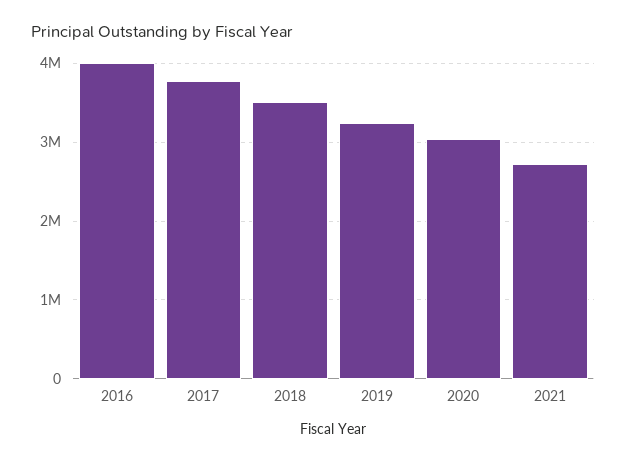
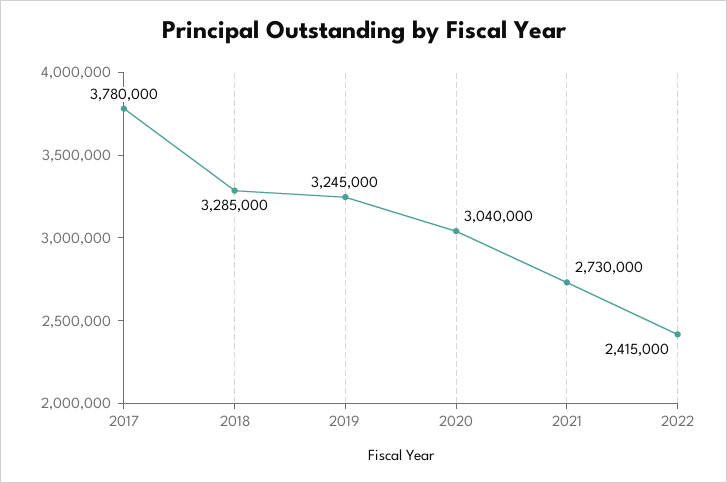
2016: 4000000 -> none
2018: 3500000 -> 3285000
2022: none -> 2415000

